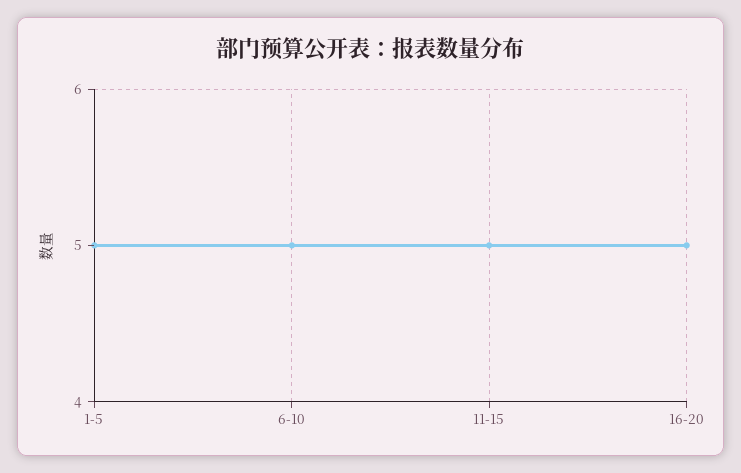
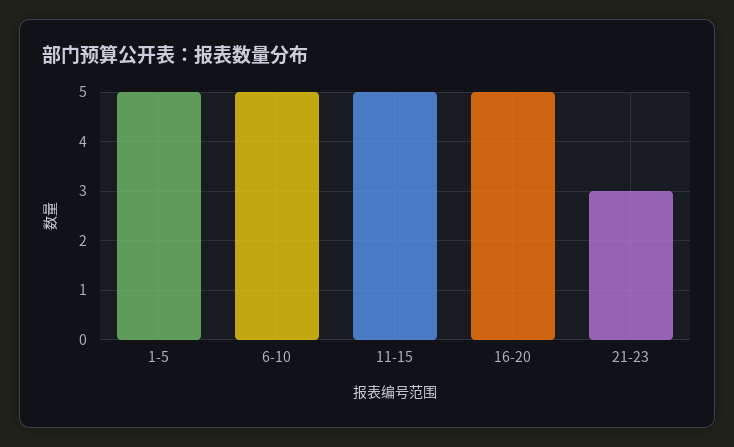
21-23: none -> 3

